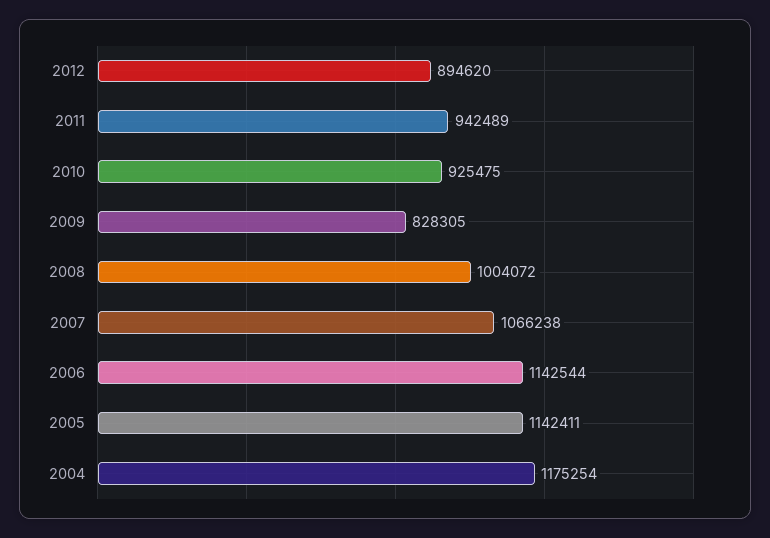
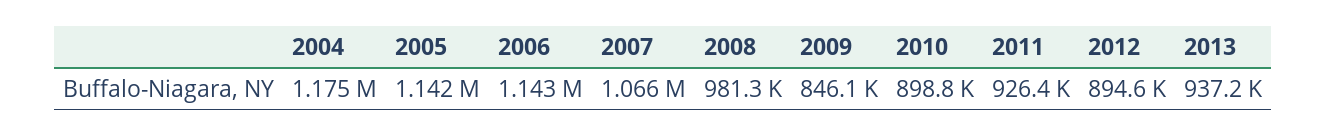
2011: 942489 -> 926400
2010: 925475 -> 898800
2009: 828305 -> 846100
2008: 1004072 -> 981300
2013: none -> 937200

